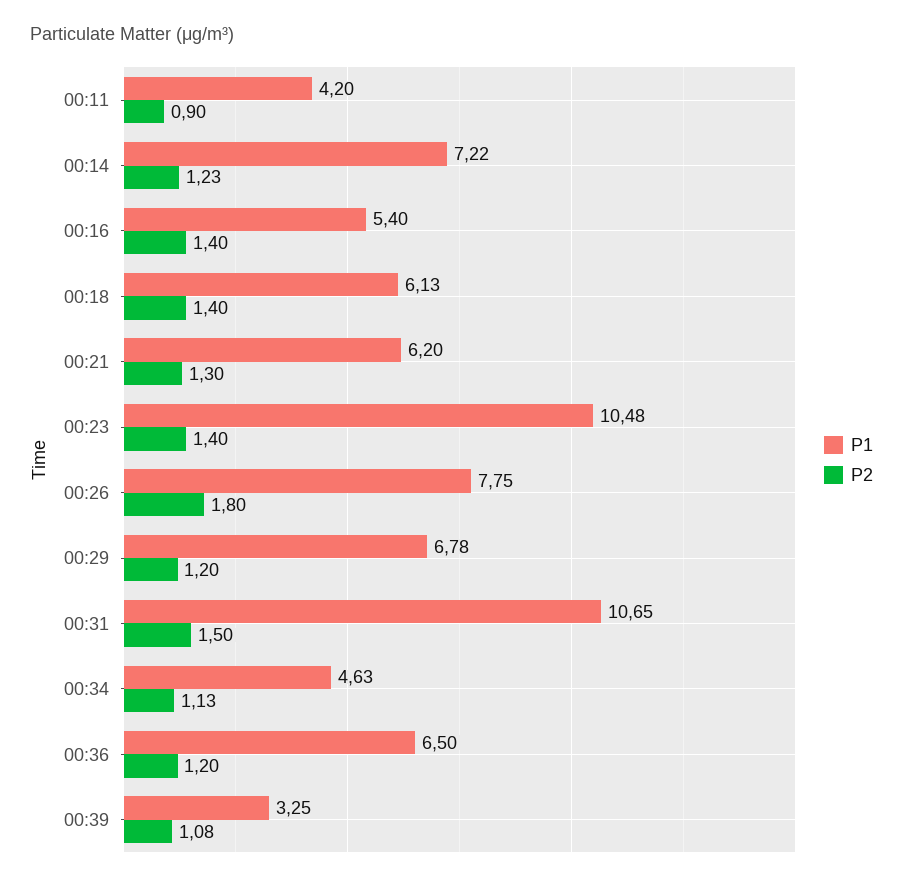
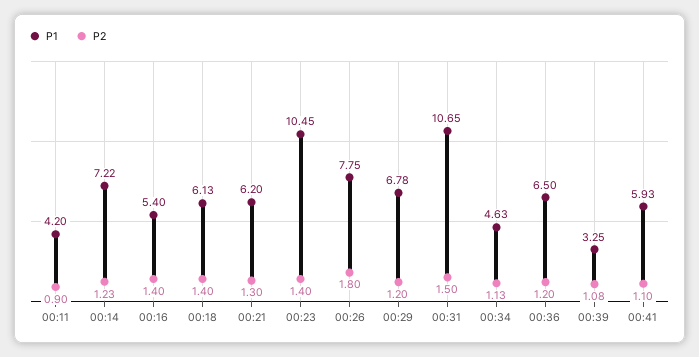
P1, 00:23: 10.48 -> 10.45
P1, 00:41: none -> 5.93
P2, 00:41: none -> 1.1

